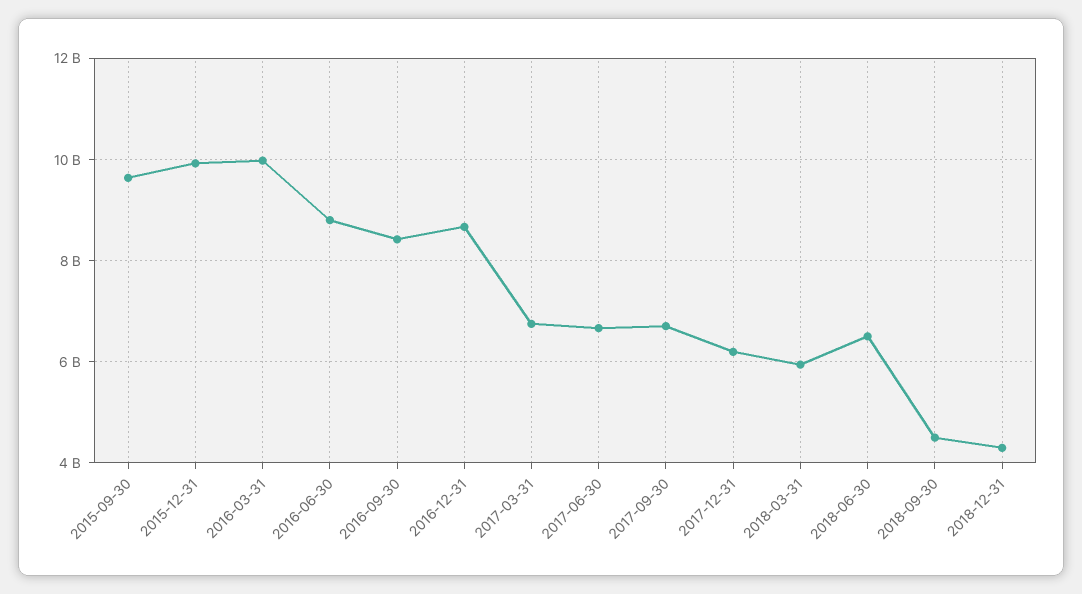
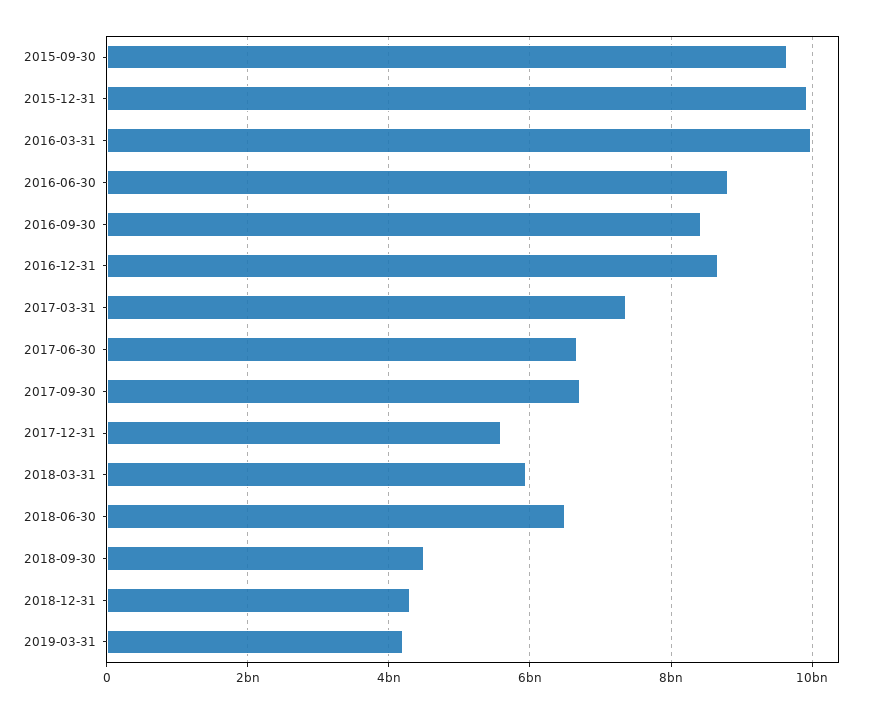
2017-03-31: 6800000000 -> 7400000000
2017-12-31: 6200000000 -> 5600000000
2019-03-31: none -> 4200000000

